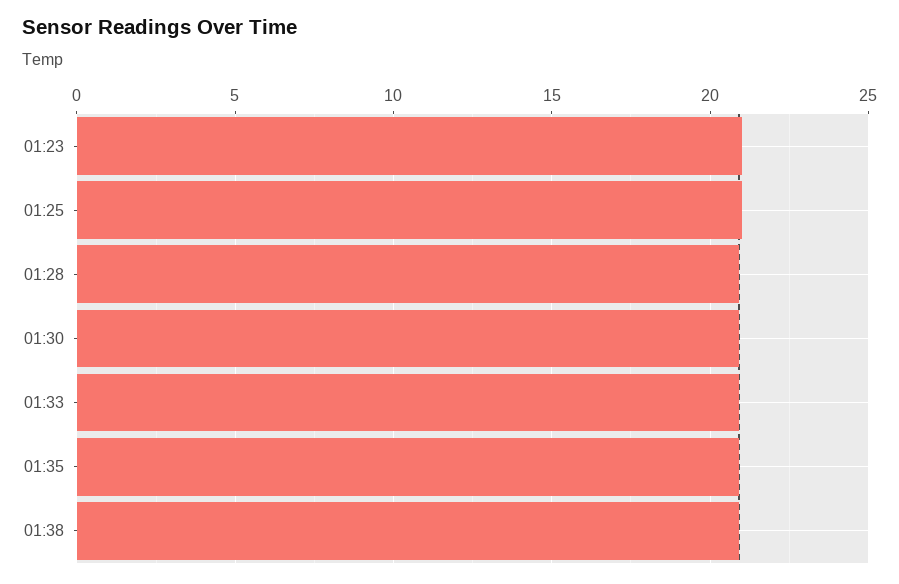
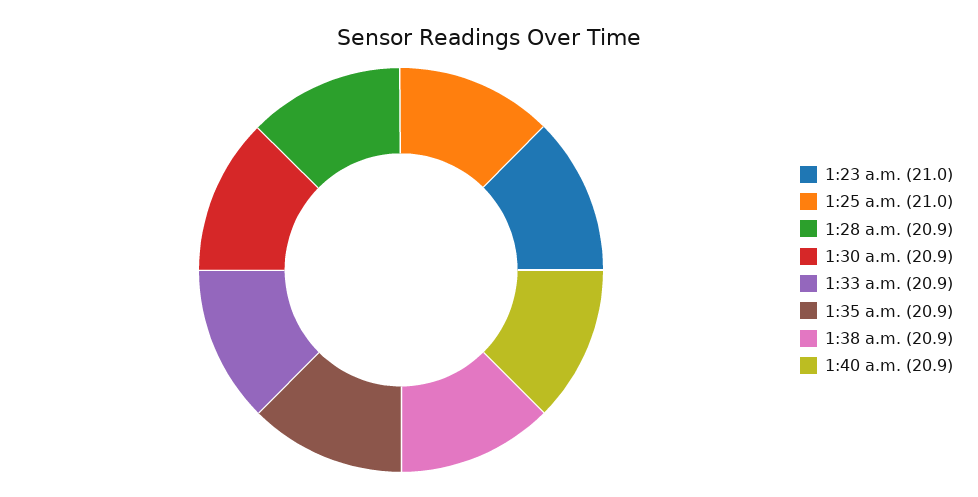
1:40 a.m.: none -> 20.9

